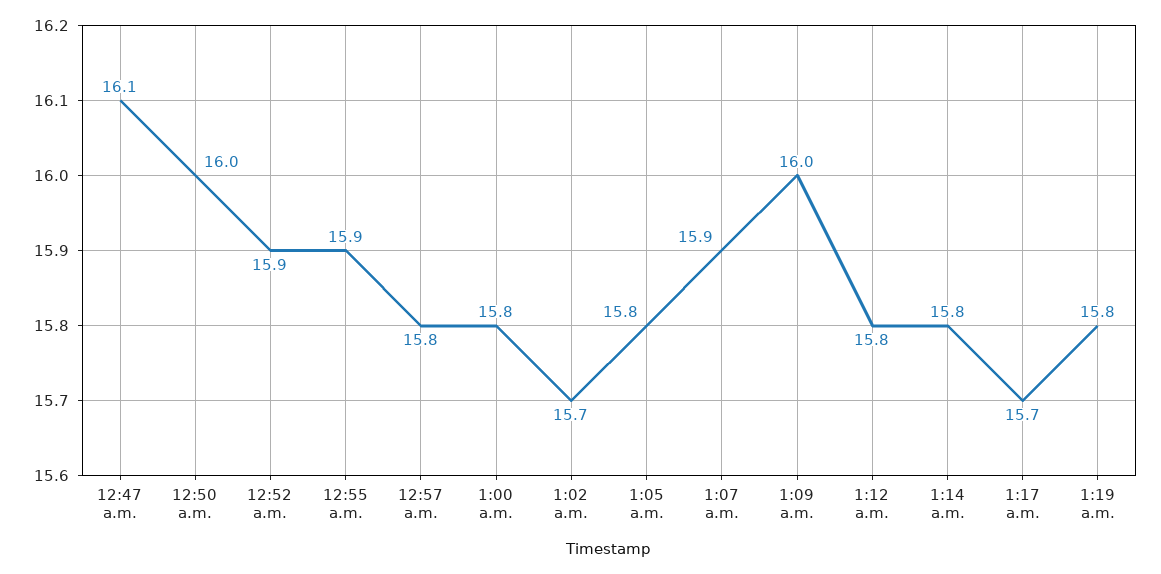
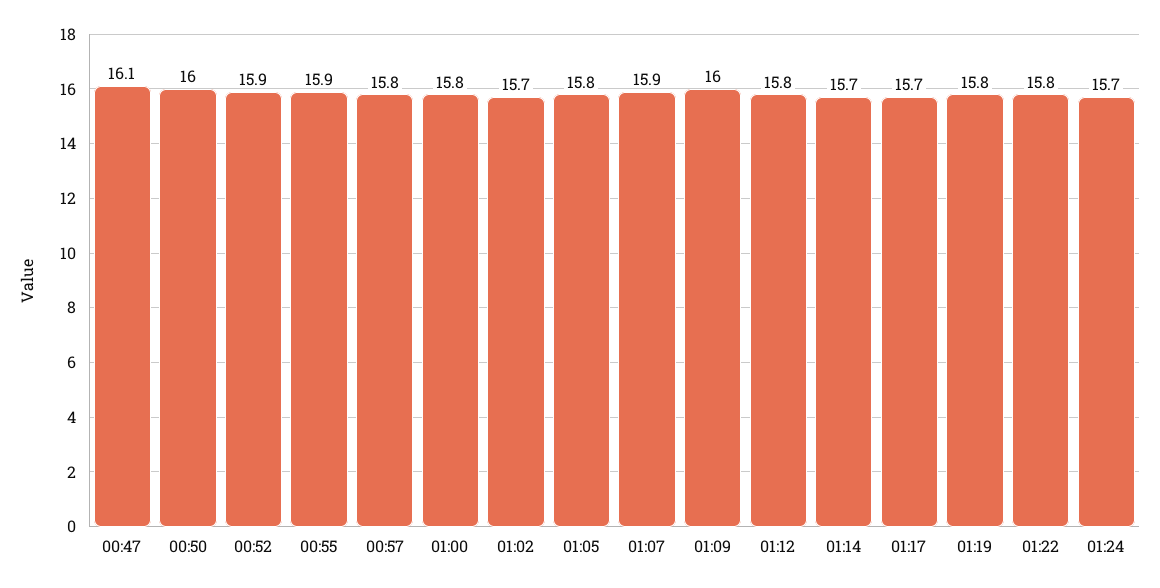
1:14 a.m.: 15.8 -> 15.7
01:22: none -> 15.8
01:24: none -> 15.7

